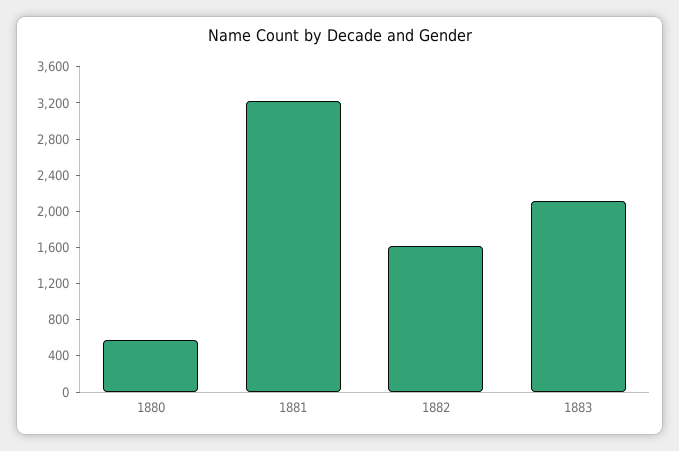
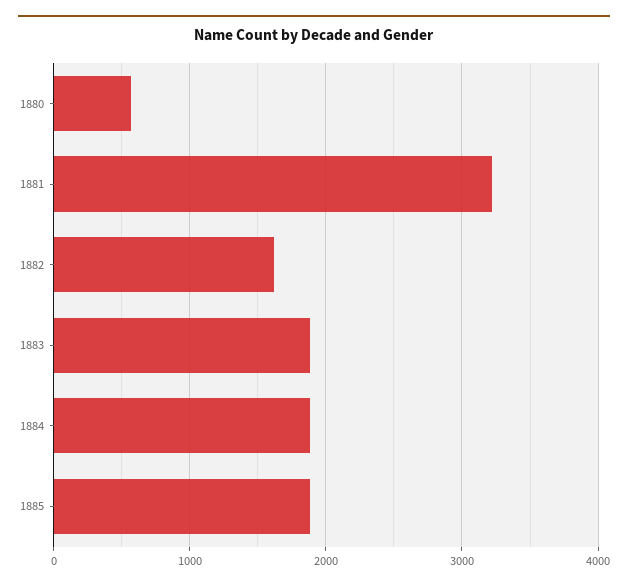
1883: 2100 -> 1900
1884: none -> 1900
1885: none -> 1900

